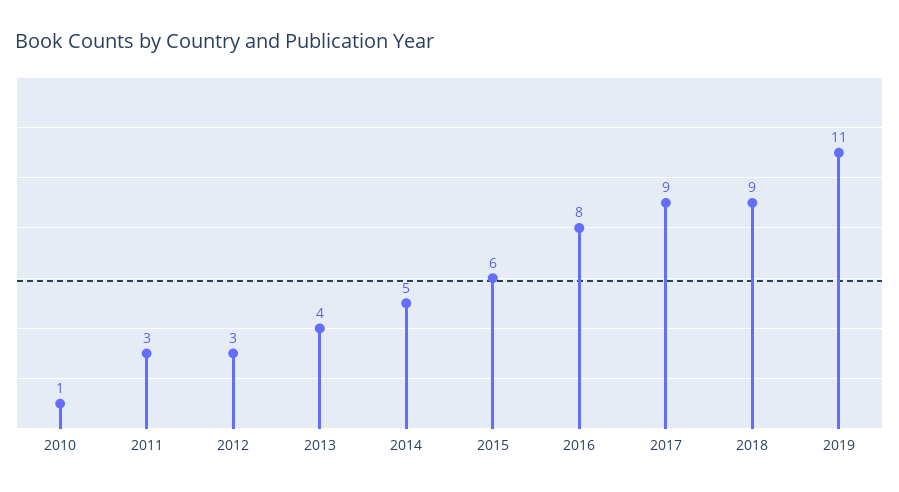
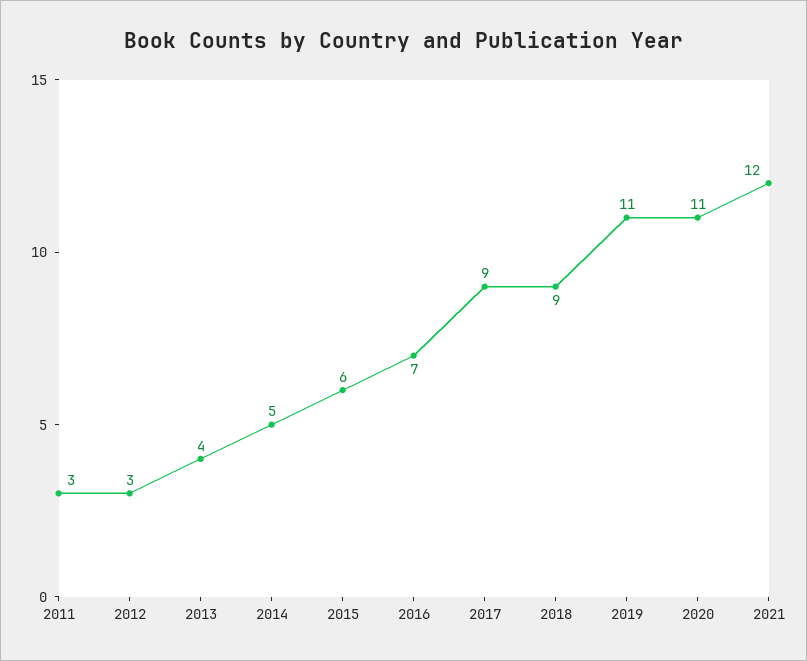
2010: 1 -> none
2016: 8 -> 7
2020: none -> 11
2021: none -> 12

